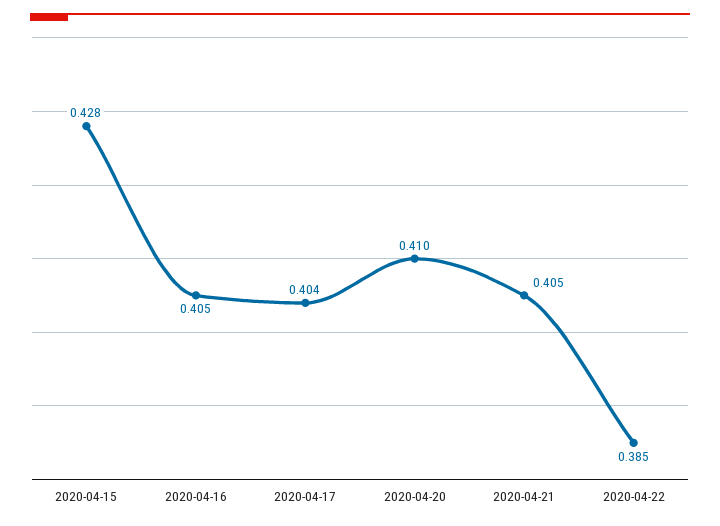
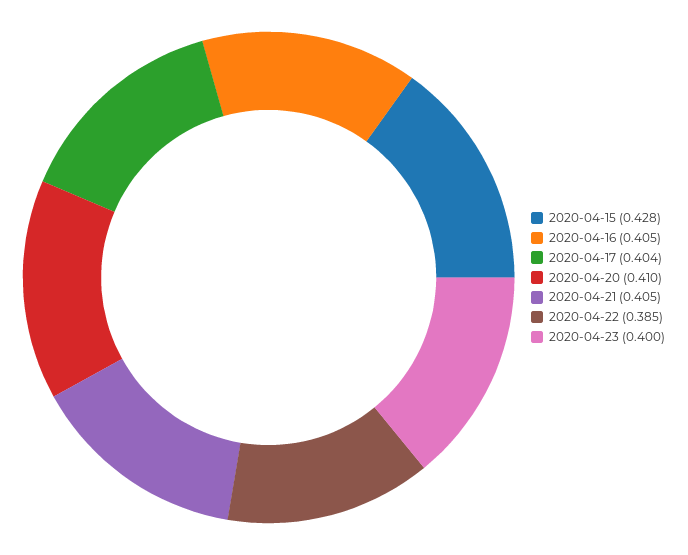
2020-04-23: none -> 0.4

